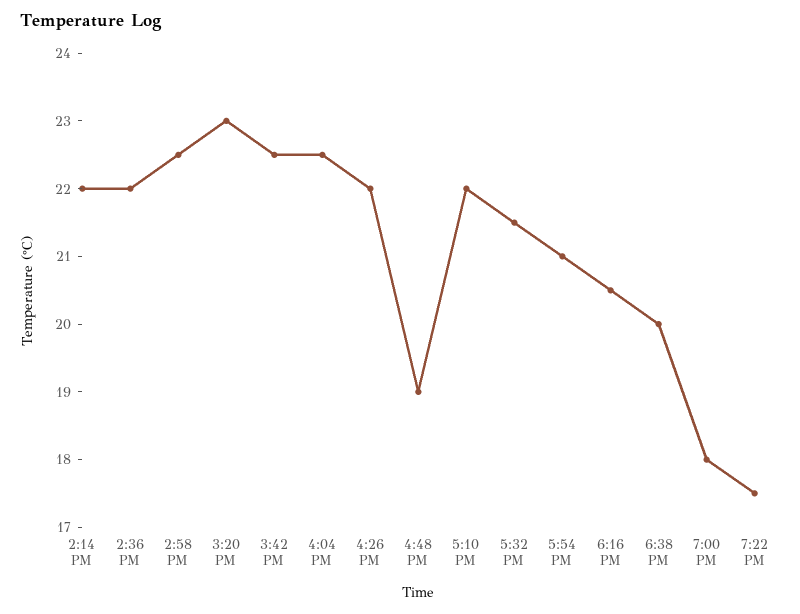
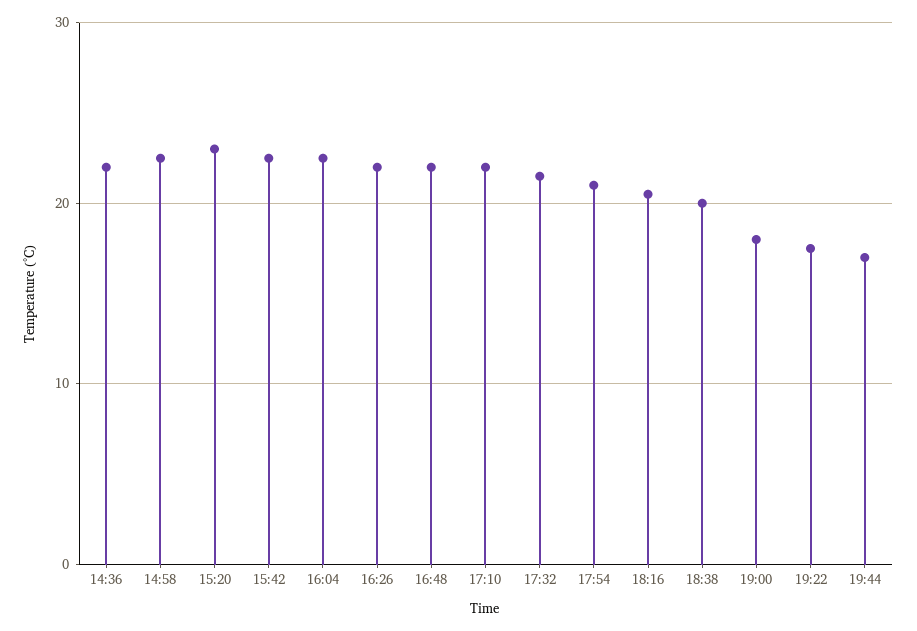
2:14 PM: 22 -> none
4:48 PM: 19 -> 22
19:44: none -> 17

